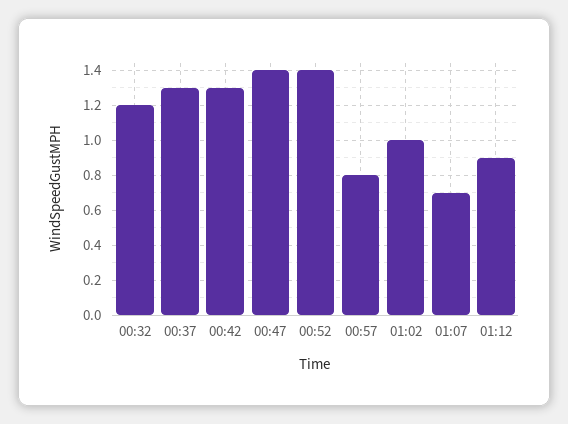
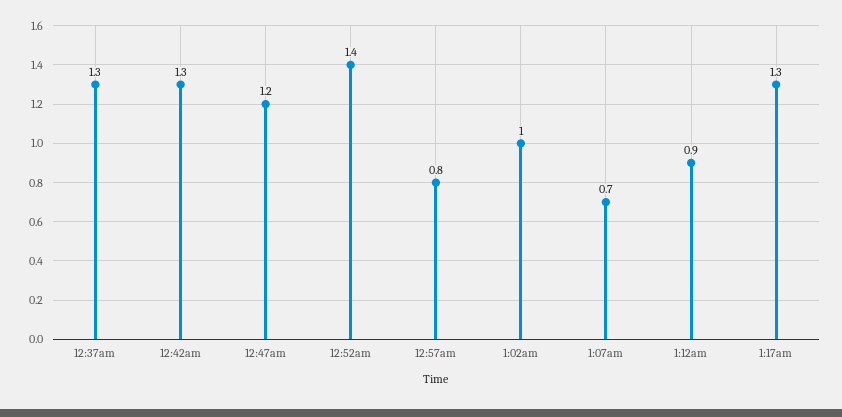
00:32: 1.2 -> none
00:47: 1.4 -> 1.2
1:17am: none -> 1.3

